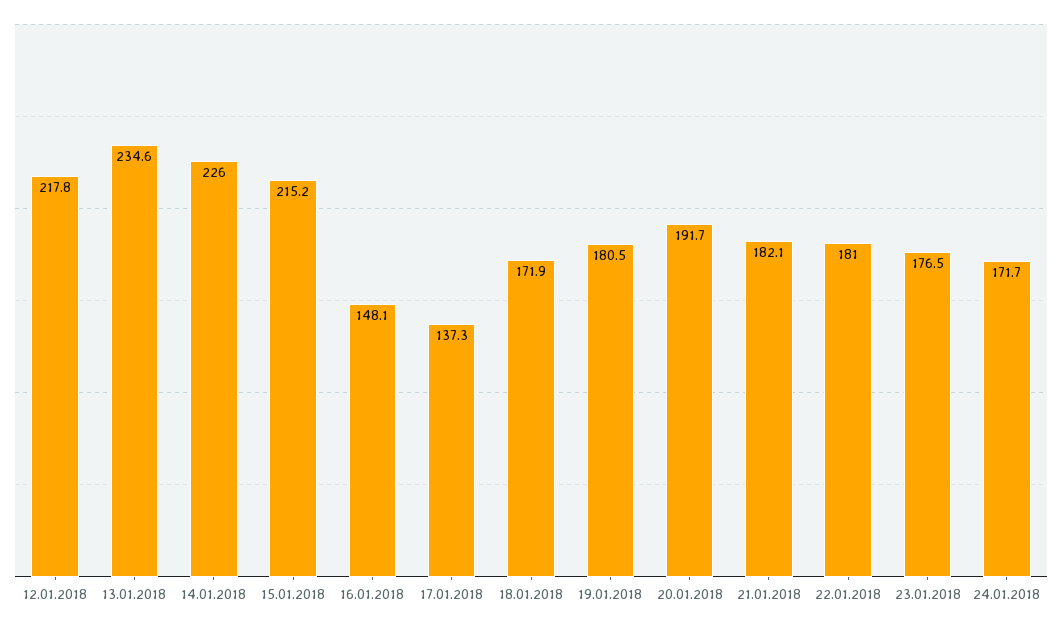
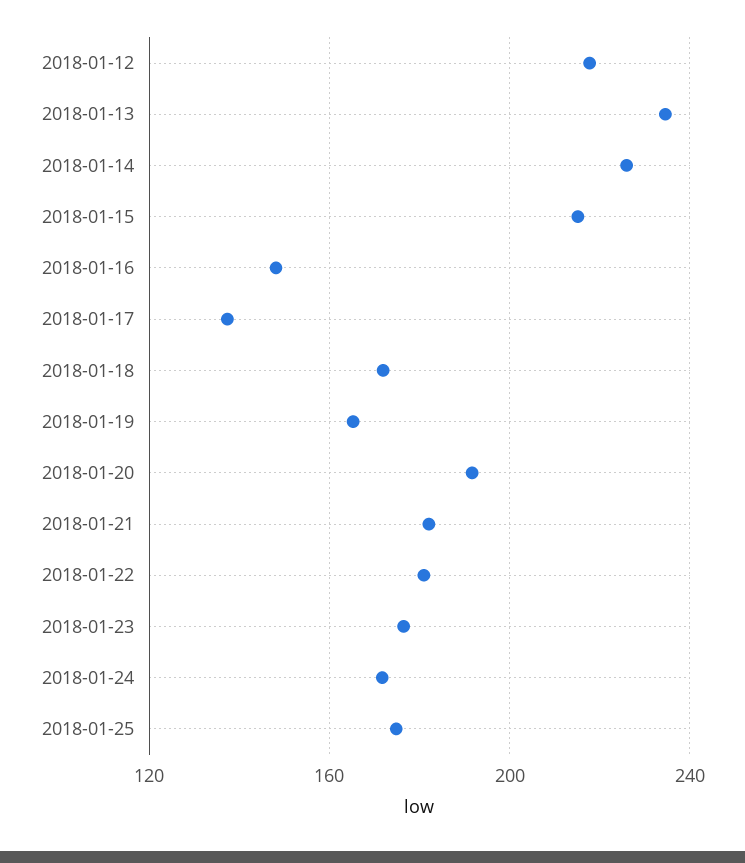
19.01.2018: 180.5 -> 165
2018-01-25: none -> 175

